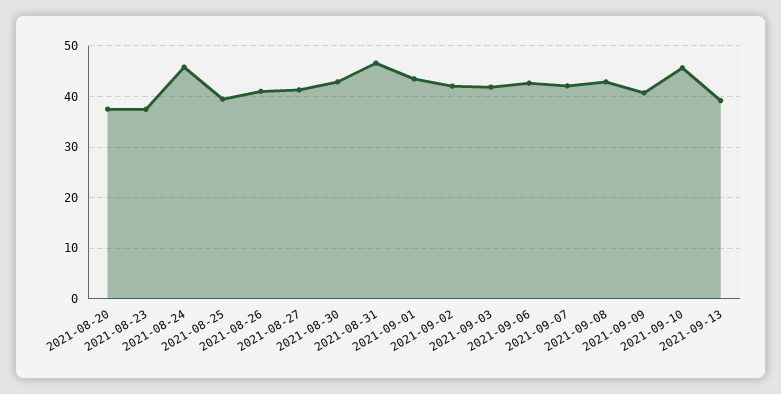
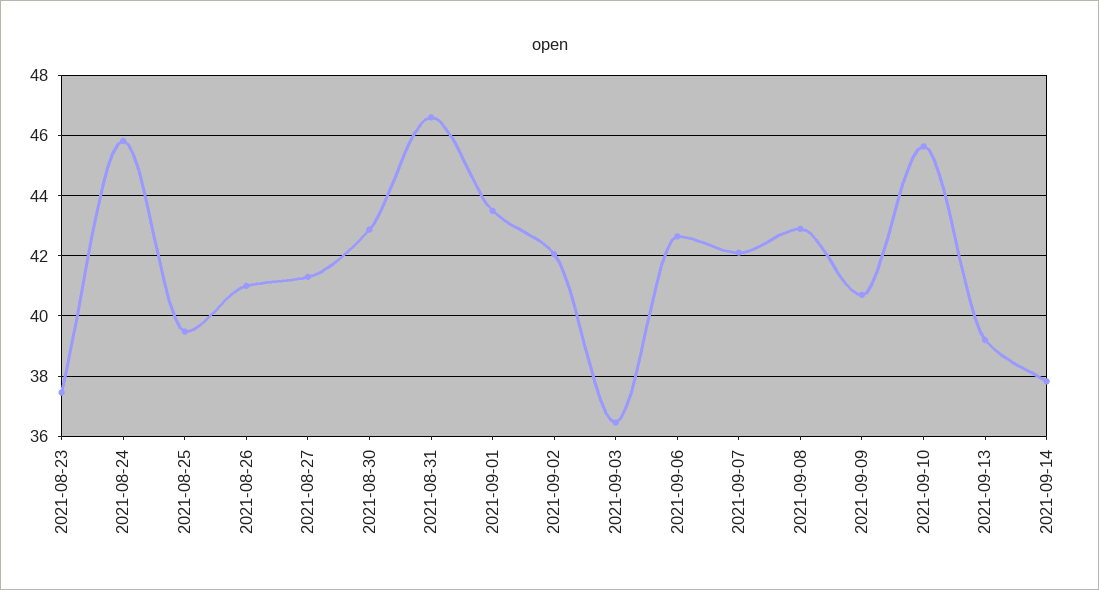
2021-08-20: 38 -> none
2021-09-03: 42 -> 36.4
2021-09-14: none -> 37.8

